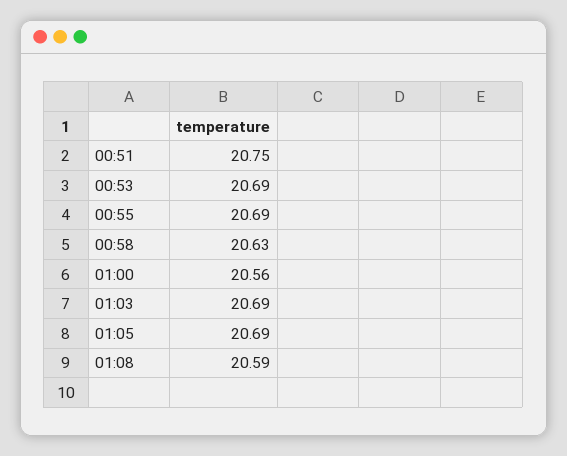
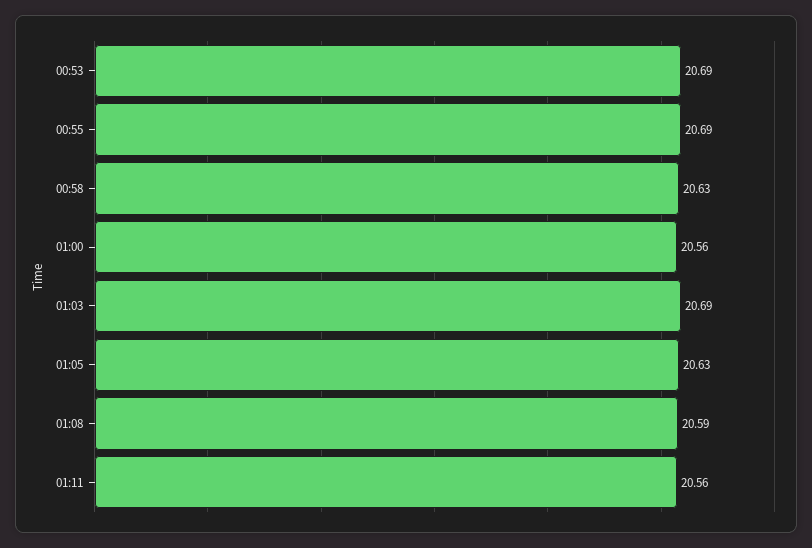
00:51: 20.75 -> none
01:05: 20.69 -> 20.63
01:11: none -> 20.56

